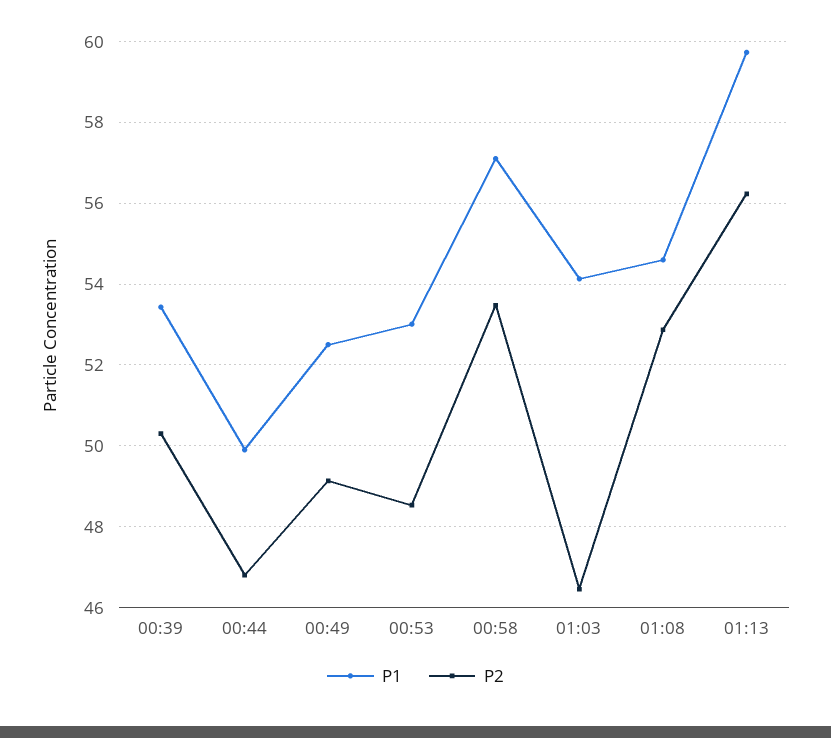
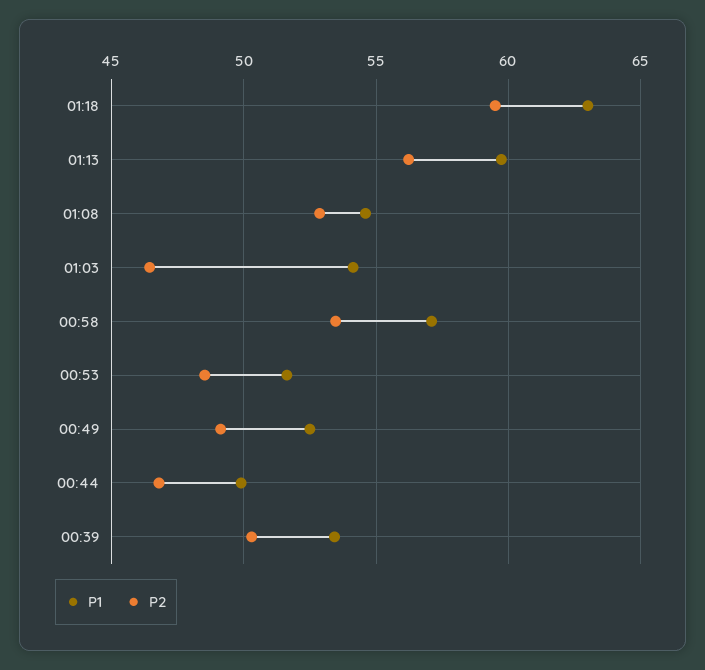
P1, 00:53: 53 -> 51.5
P1, 01:18: none -> 63
P2, 01:18: none -> 59.5

